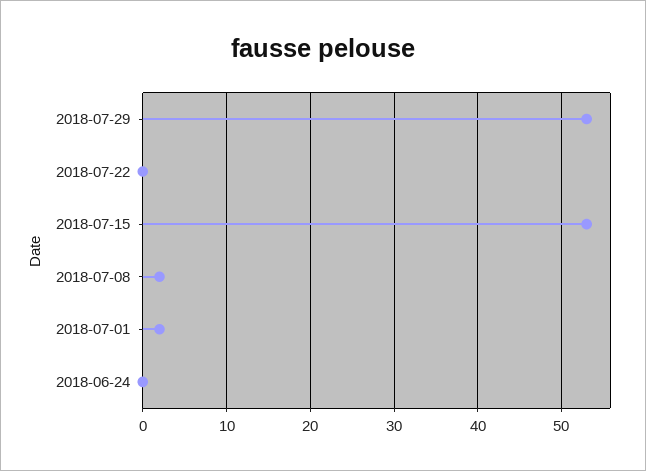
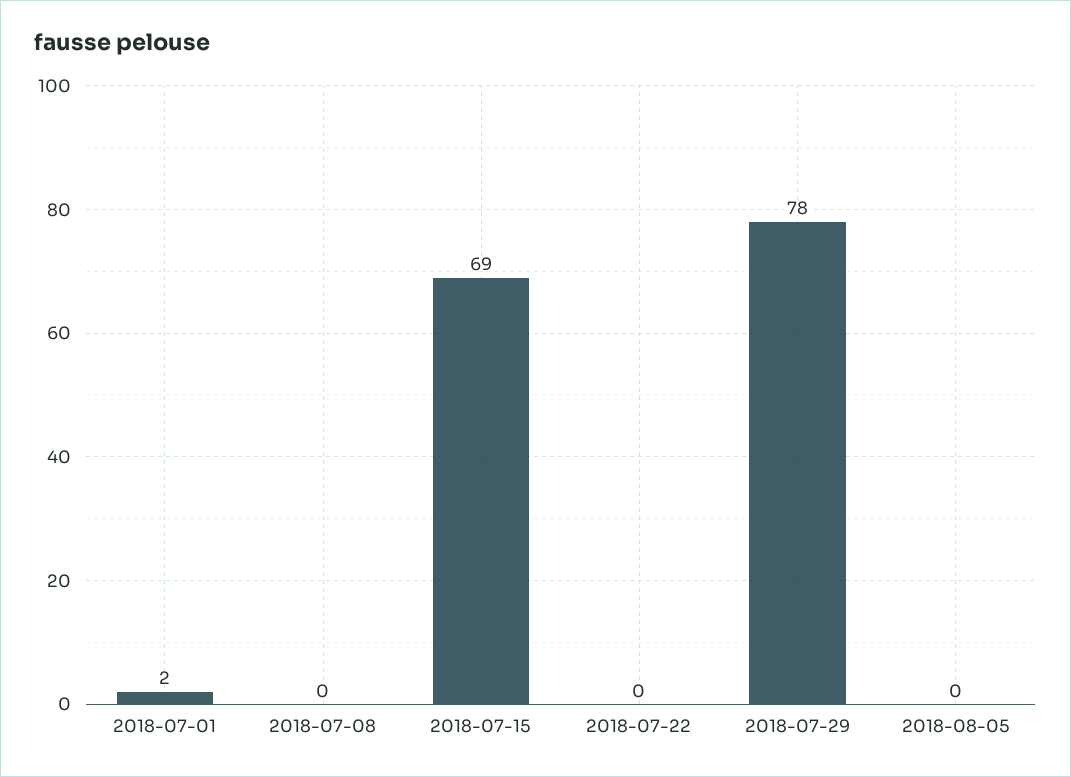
2018-07-29: 53 -> 78
2018-07-15: 53 -> 69
2018-07-08: 2 -> 0
2018-06-24: 0 -> none
2018-08-05: none -> 0

